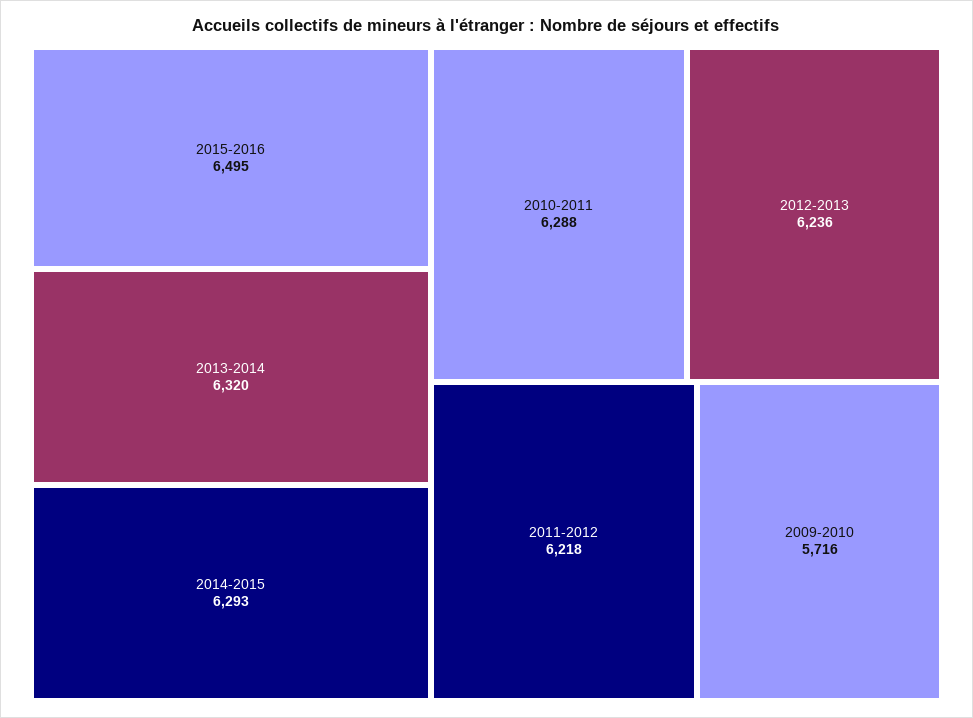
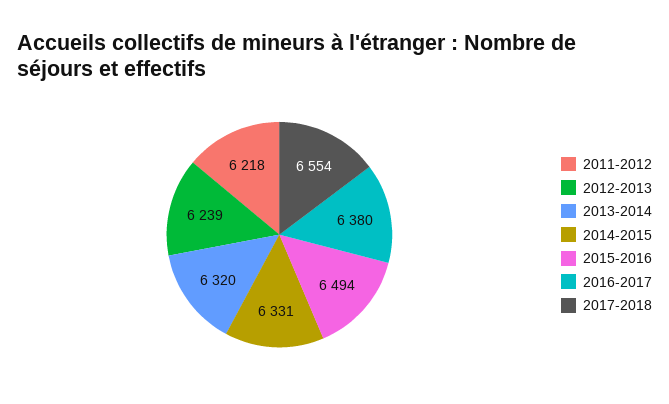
2015-2016: 6495 -> 6494
2014-2015: 6293 -> 6331
2010-2011: 6288 -> none
2012-2013: 6236 -> 6239
2009-2010: 5716 -> none
2016-2017: none -> 6380
2017-2018: none -> 6554

